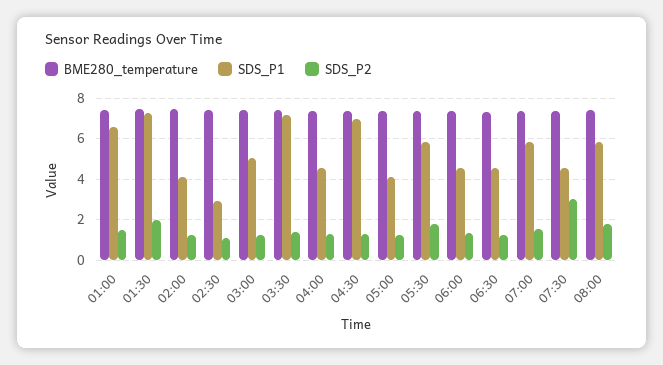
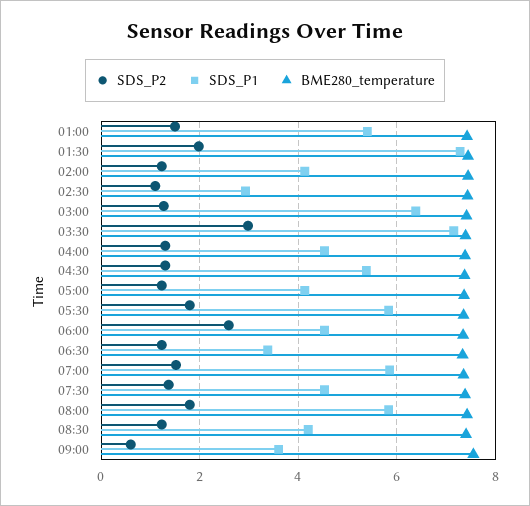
SDS_P1, 01:00: 6.5 -> 5.4
SDS_P1, 03:00: 5 -> 6.4
SDS_P2, 03:30: 1.5 -> 3
SDS_P1, 04:30: 7 -> 5.4
SDS_P2, 06:00: 1.5 -> 2.6
SDS_P1, 06:30: 4.5 -> 3.4
SDS_P2, 07:30: 3 -> 1.4
SDS_P2, 08:30: none -> 1.2
SDS_P1, 08:30: none -> 4.2
BME280_temperature, 08:30: none -> 7.4
SDS_P2, 09:00: none -> 0.6
SDS_P1, 09:00: none -> 3.6
BME280_temperature, 09:00: none -> 7.6

